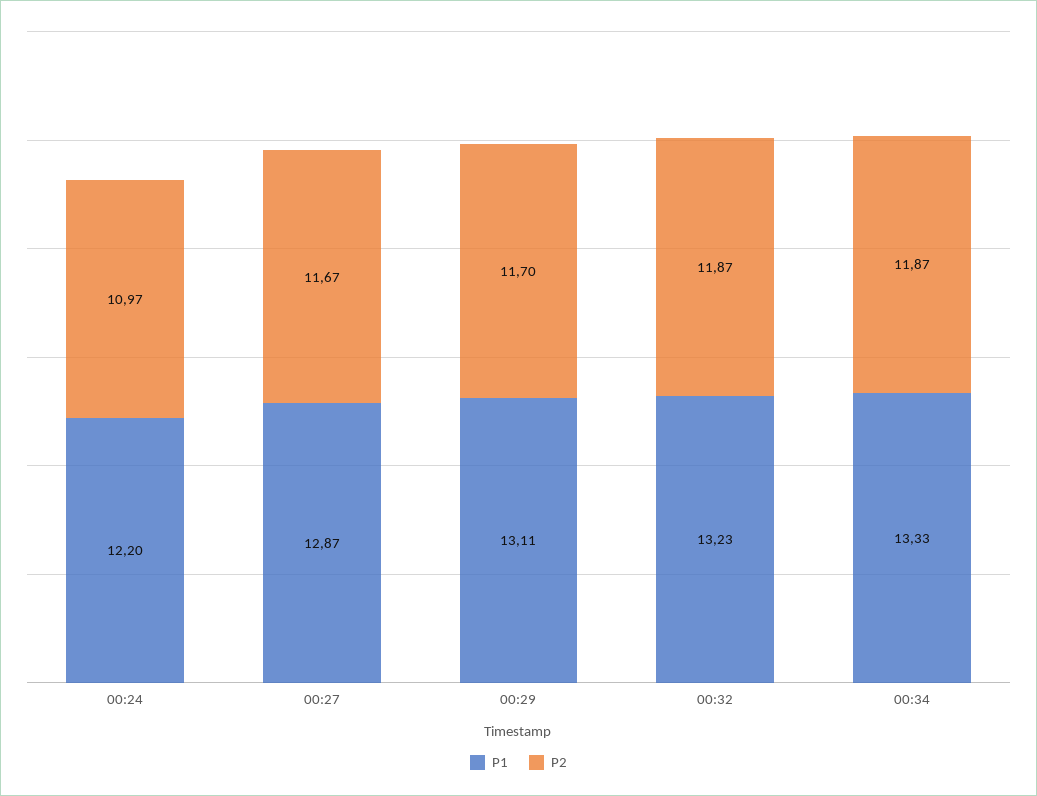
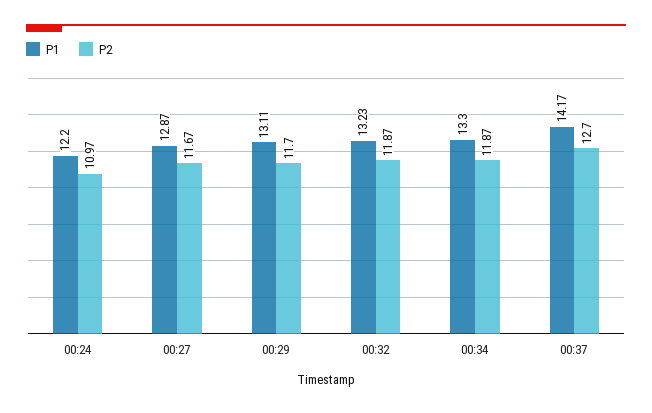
P1, 00:34: 13.33 -> 13.3
P1, 00:37: none -> 14.17
P2, 00:37: none -> 12.7

